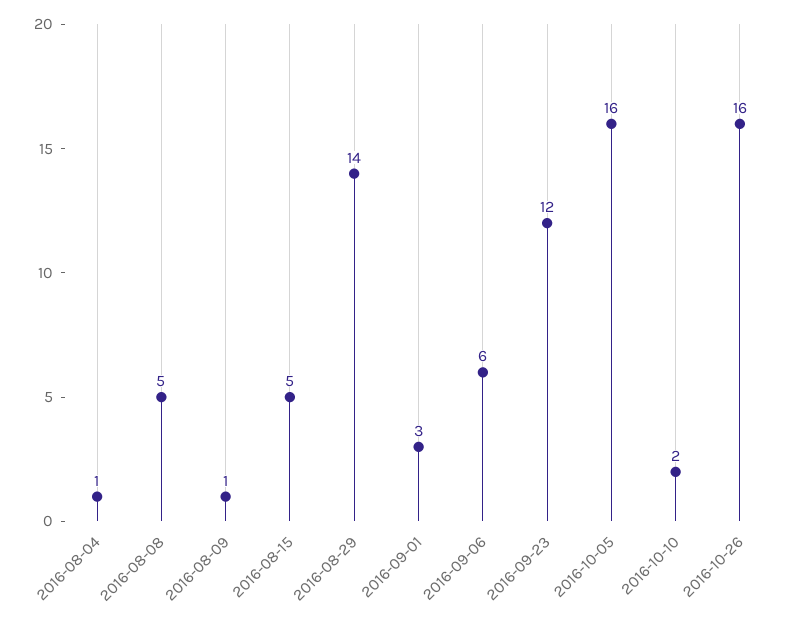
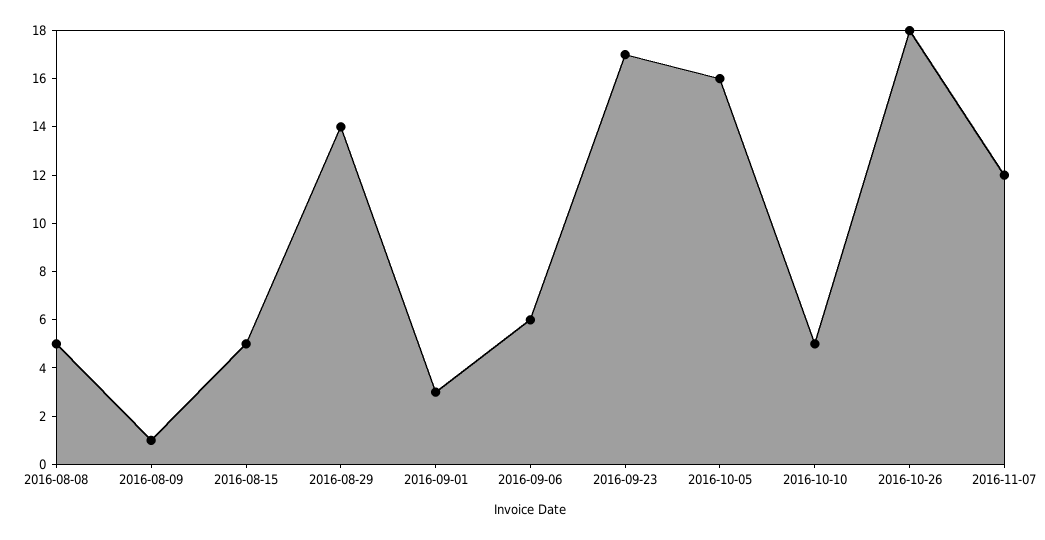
2016-08-04: 1 -> none
2016-09-23: 12 -> 17
2016-10-10: 2 -> 5
2016-10-26: 16 -> 18
2016-11-07: none -> 12

